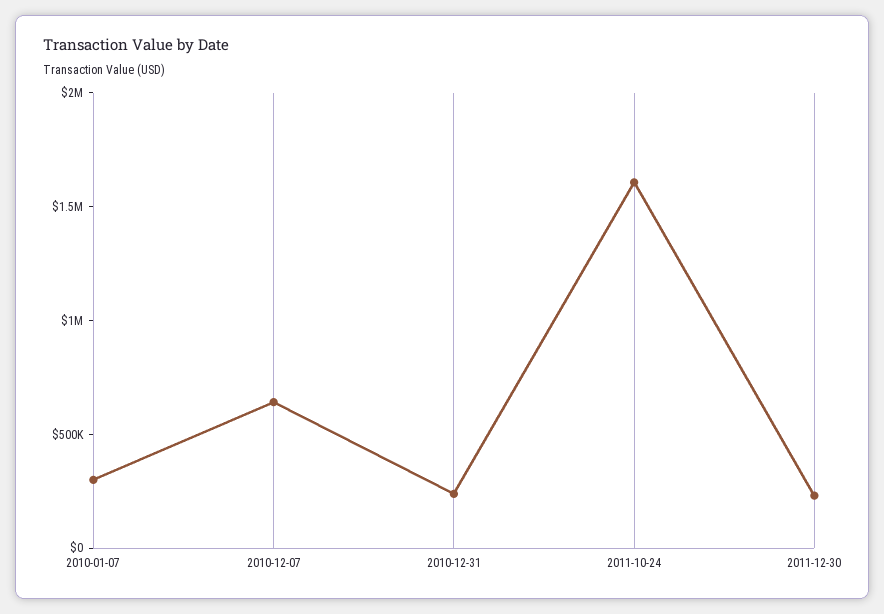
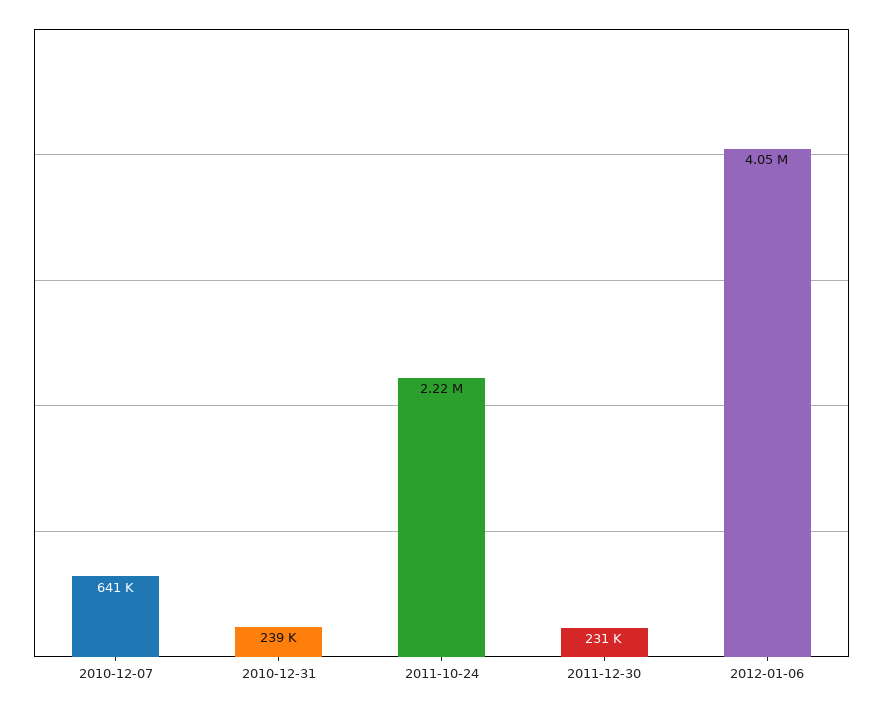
2010-01-07: 300000 -> none
2011-10-24: 1600000 -> 2220000
2012-01-06: none -> 4050000

